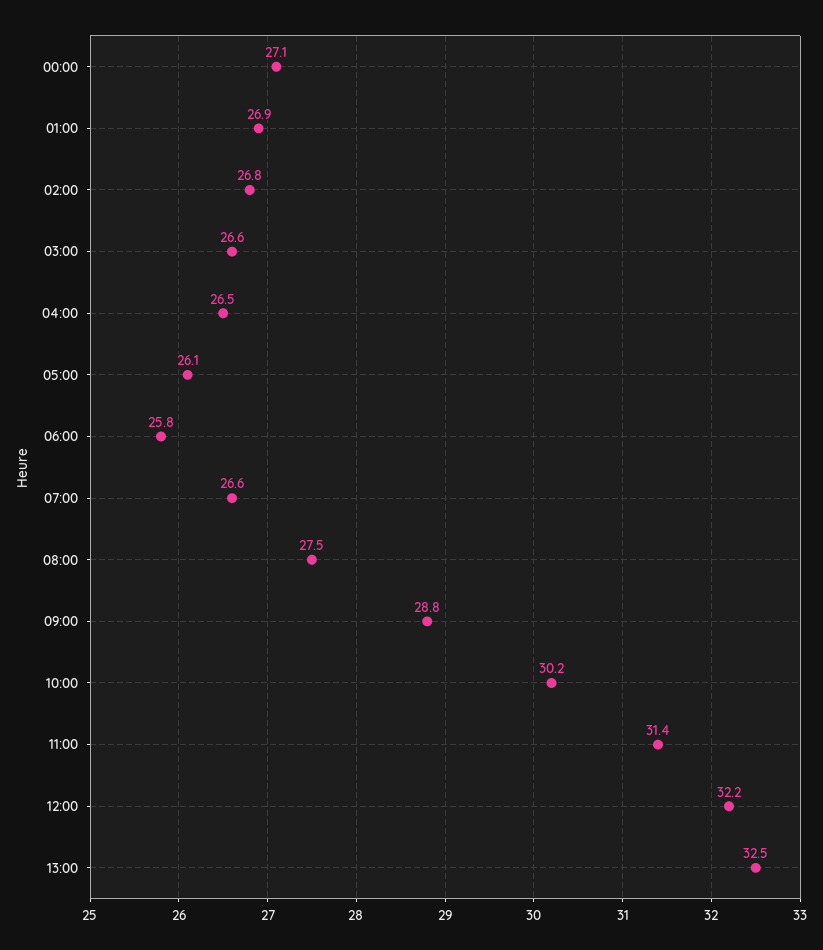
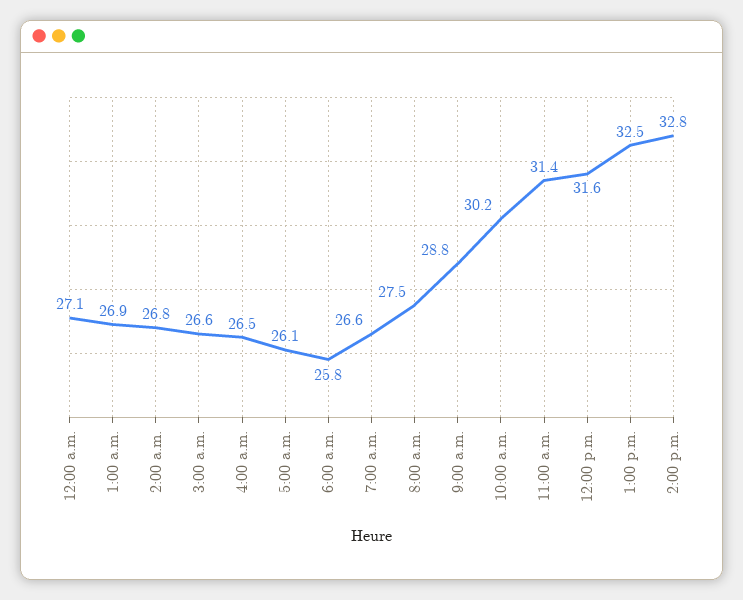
12:00: 32.2 -> 31.6
2:00 p.m.: none -> 32.8

